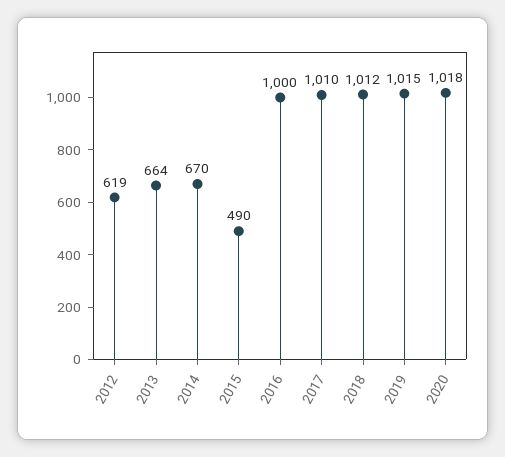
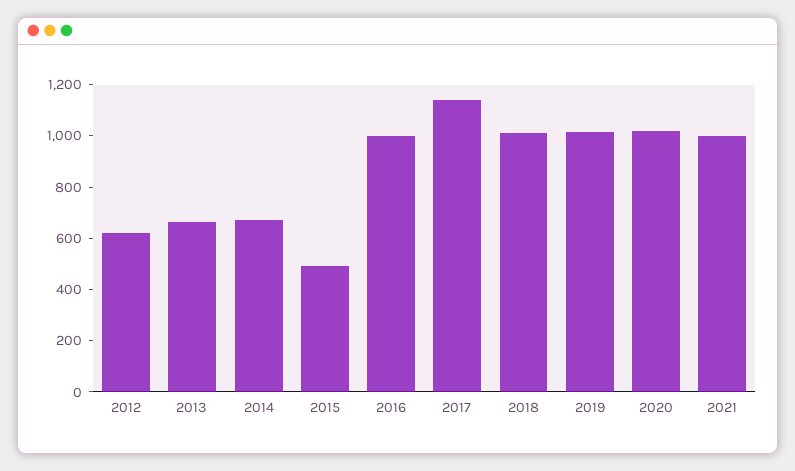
2017: 1010 -> 1150
2021: none -> 1000

